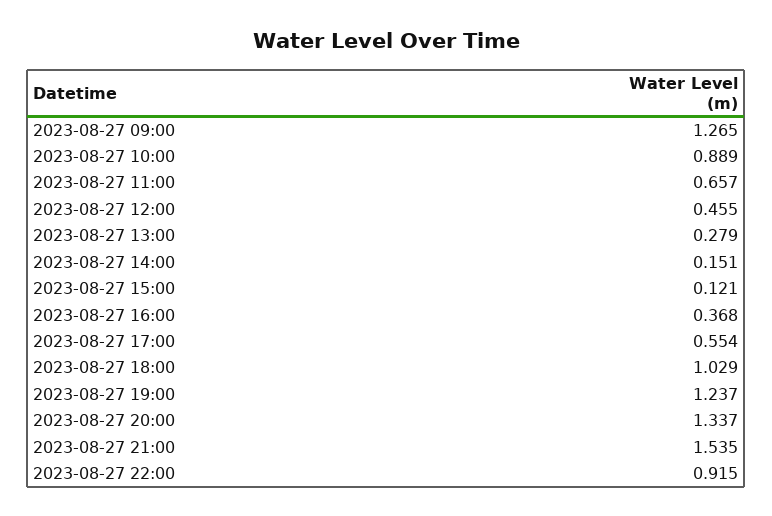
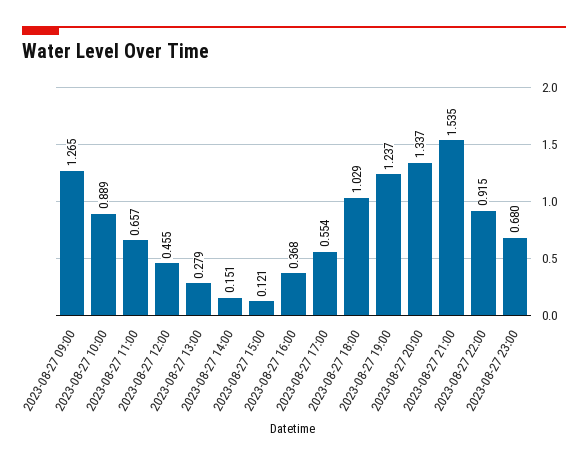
2023-08-27 23:00: none -> 0.68

